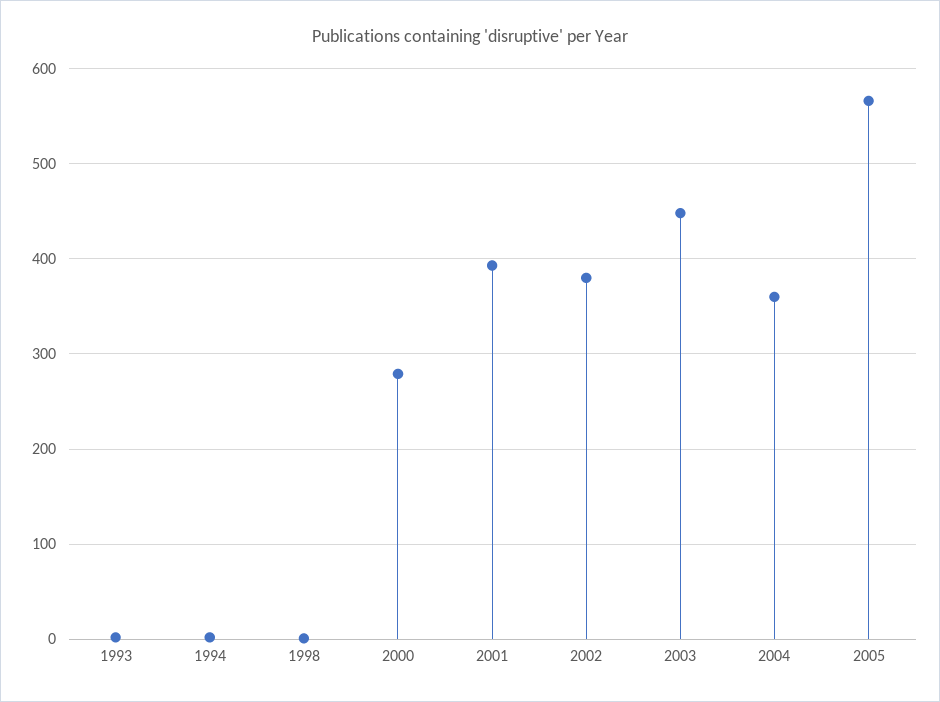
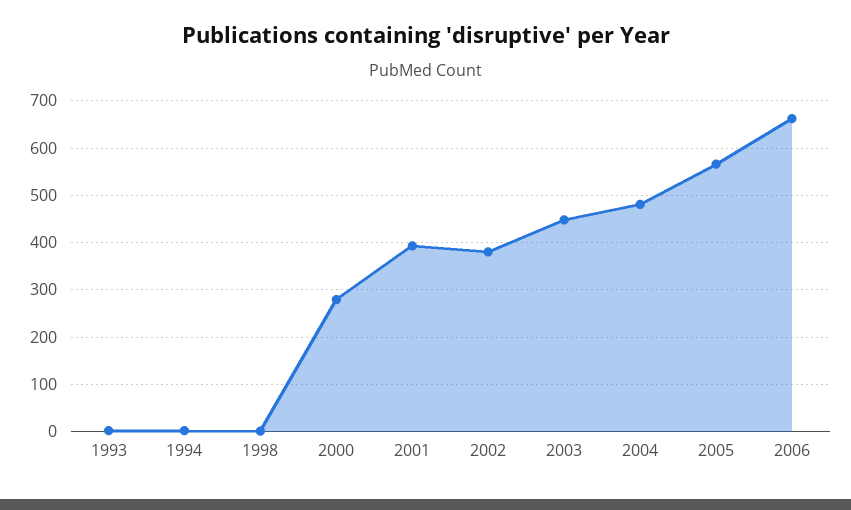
2004: 360 -> 480
2006: none -> 660

